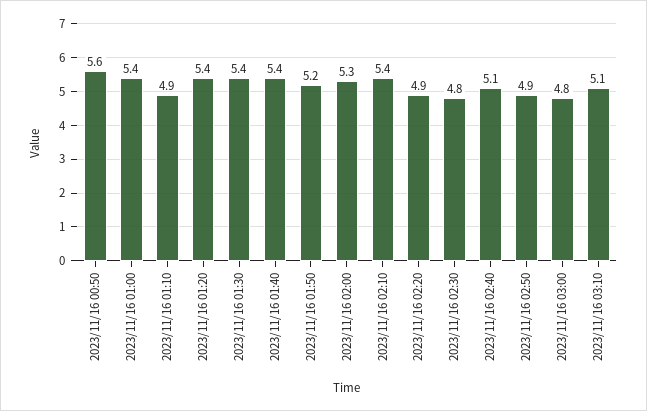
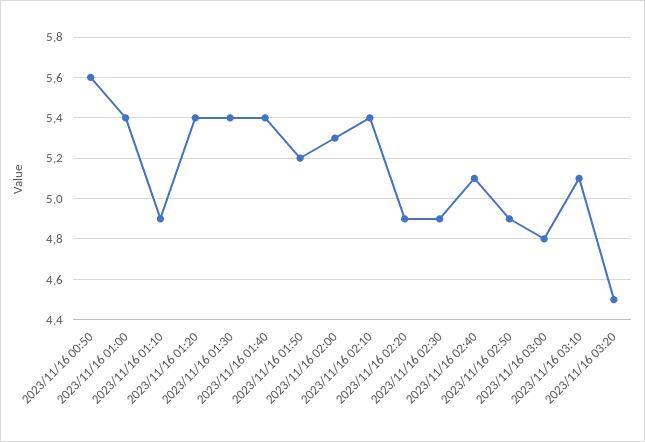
2023/11/16 02:30: 4.8 -> 4.9
2023/11/16 03:20: none -> 4.5

